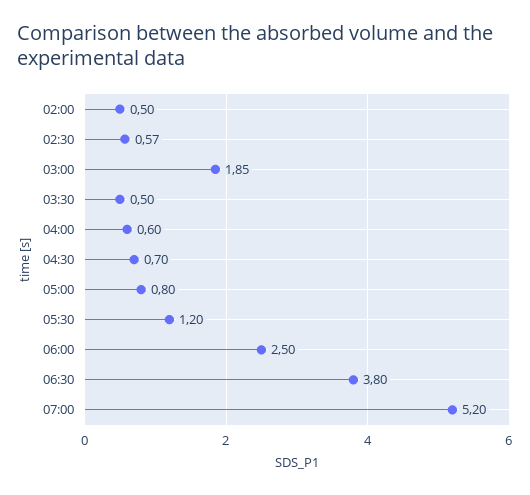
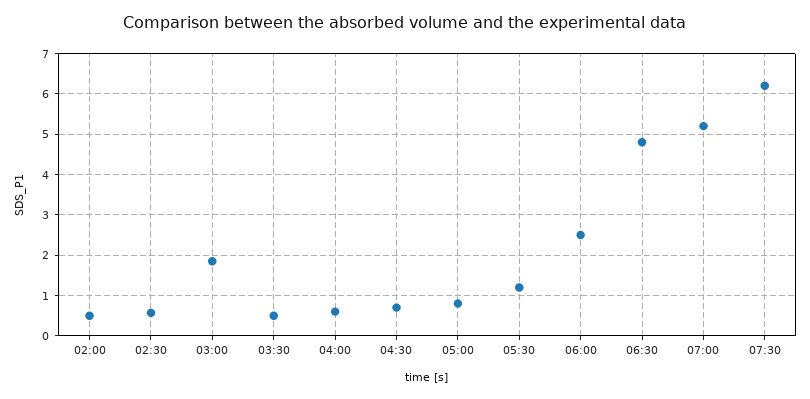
06:30: 3.8 -> 4.8
07:30: none -> 6.2

